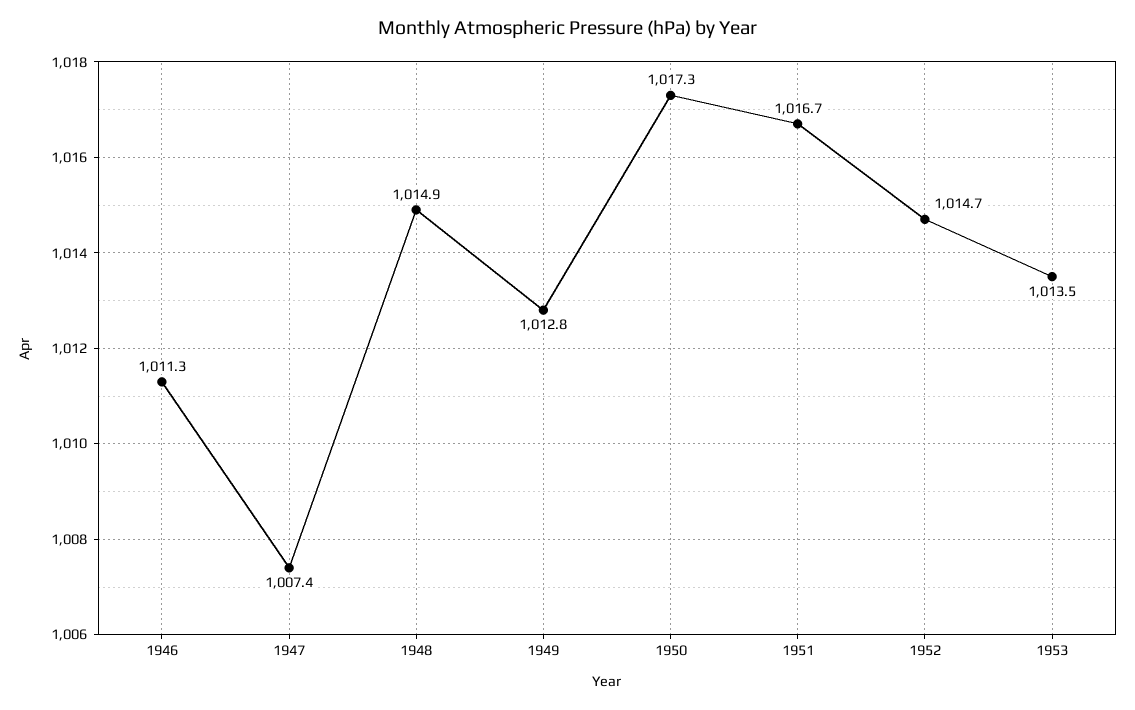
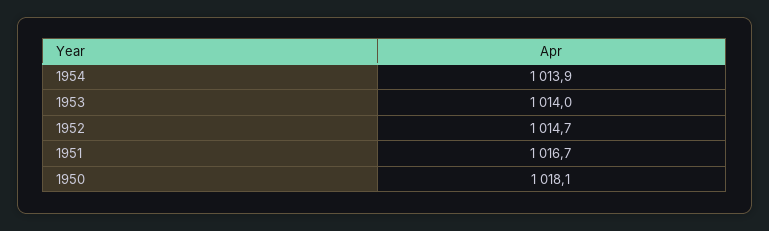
1946: 1011.3 -> none
1947: 1007.4 -> none
1948: 1014.9 -> none
1949: 1012.8 -> none
1950: 1017.3 -> 1018.1
1953: 1013.5 -> 1014
1954: none -> 1013.9

